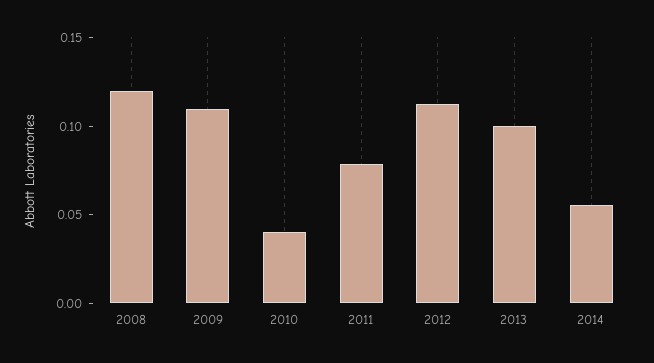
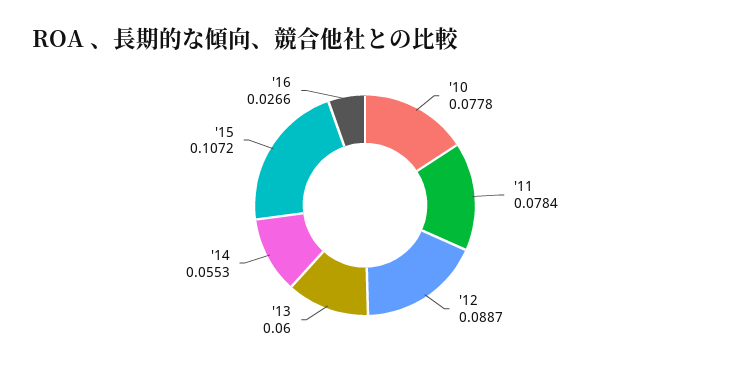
2008: 0.12 -> none
2009: 0.11 -> none
2010: 0.04 -> 0.0778
2012: 0.11 -> 0.0887
2013: 0.1 -> 0.06
'15: none -> 0.1072
'16: none -> 0.0266

